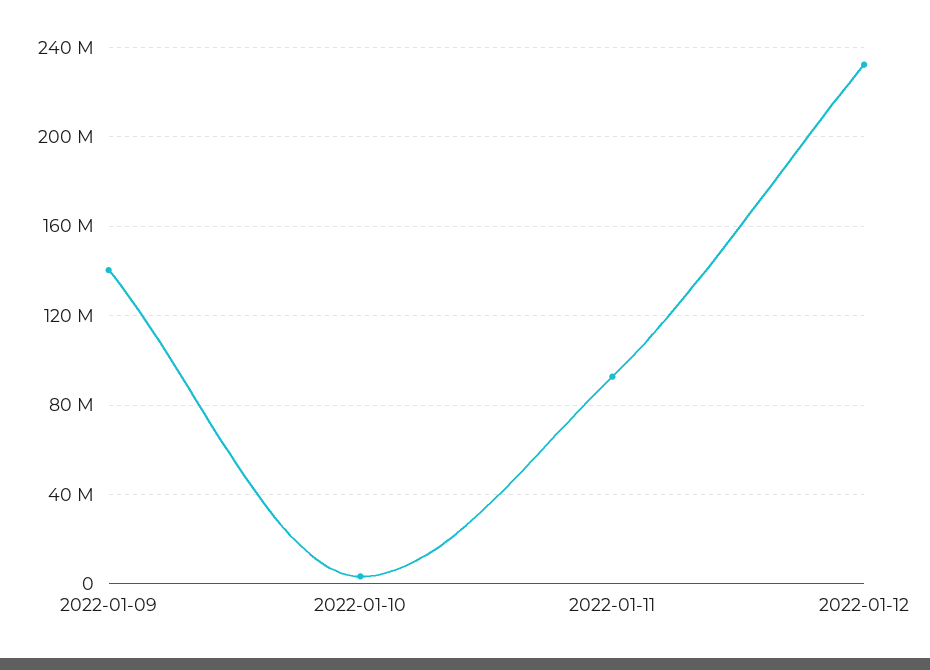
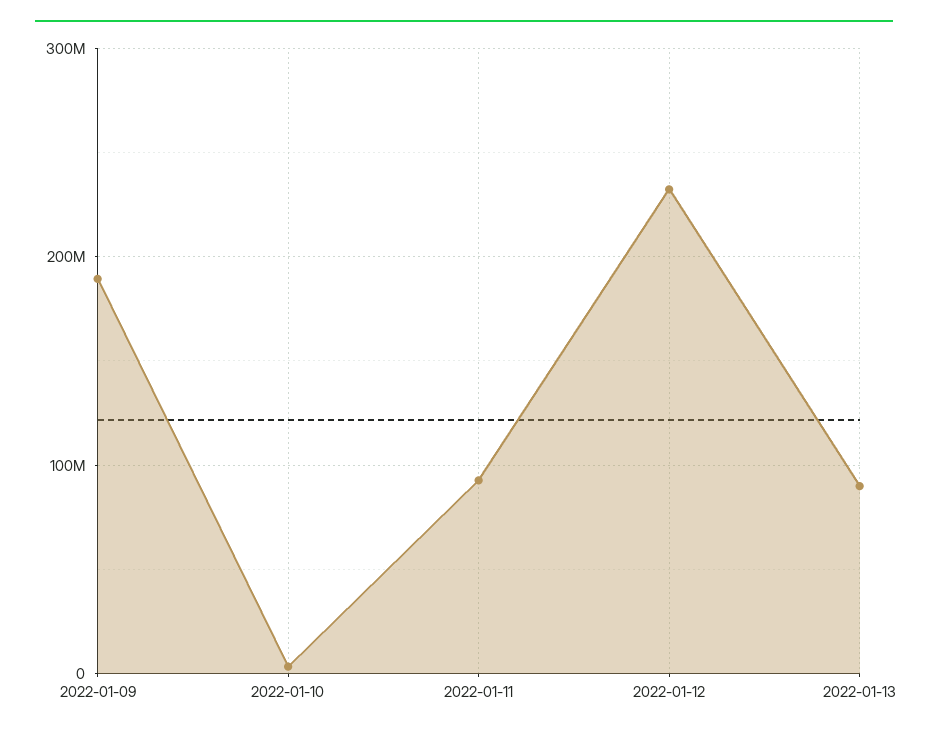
2022-01-09: 140000000 -> 190000000
2022-01-13: none -> 90000000

